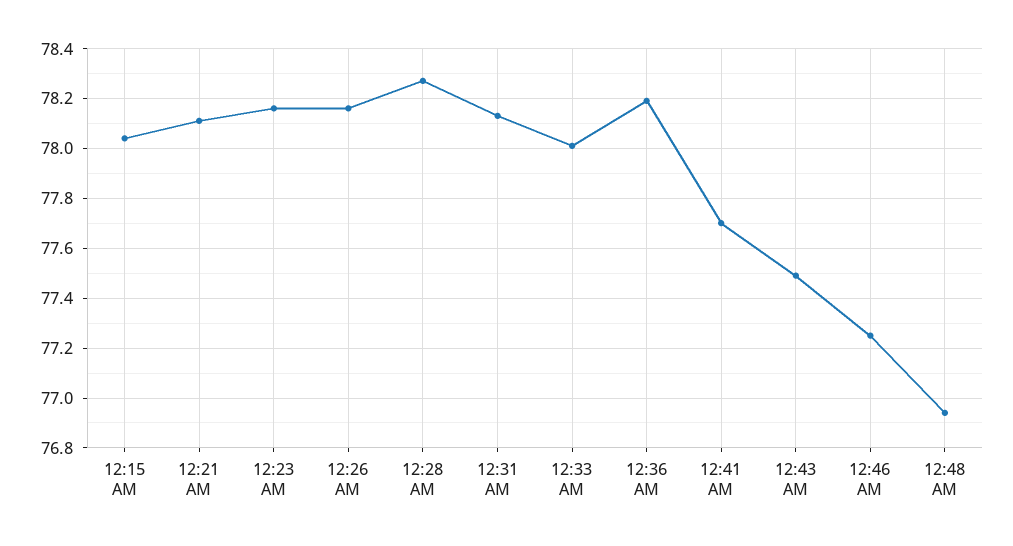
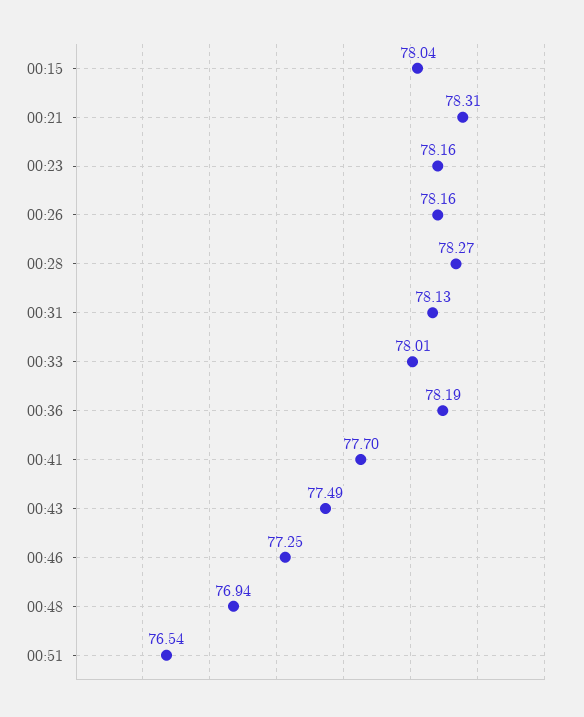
12:21 AM: 78.1 -> 78.31
00:51: none -> 76.54

